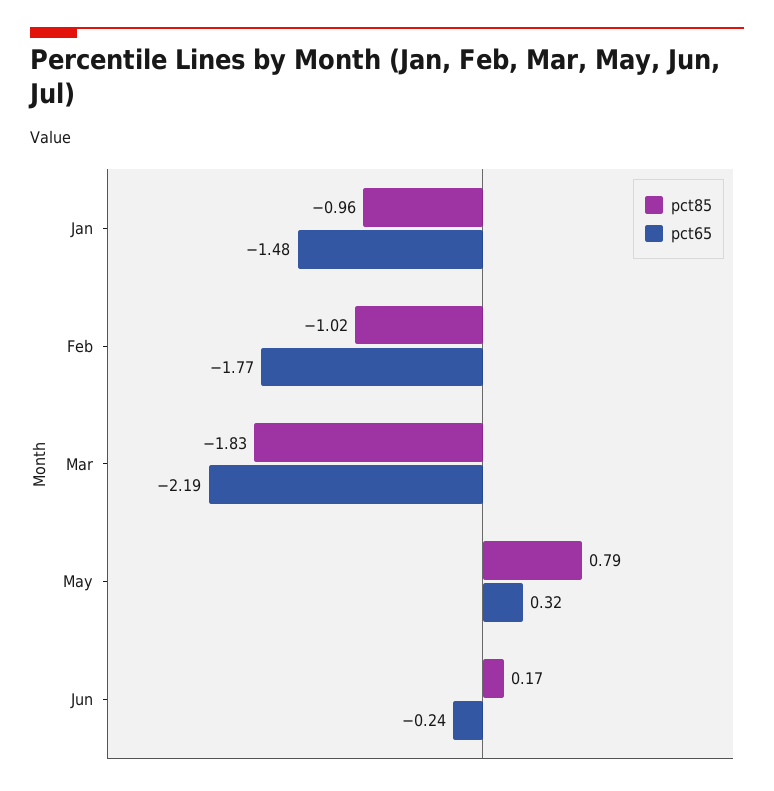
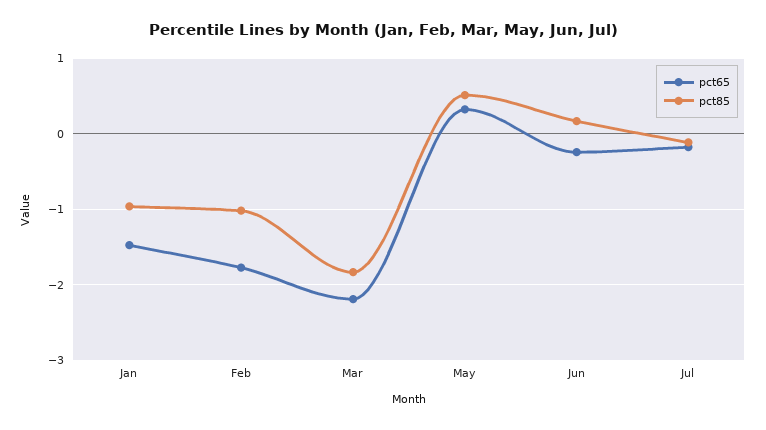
pct85, May: 0.79 -> 0.5
pct65, Jul: none -> -0.2
pct85, Jul: none -> -0.1

